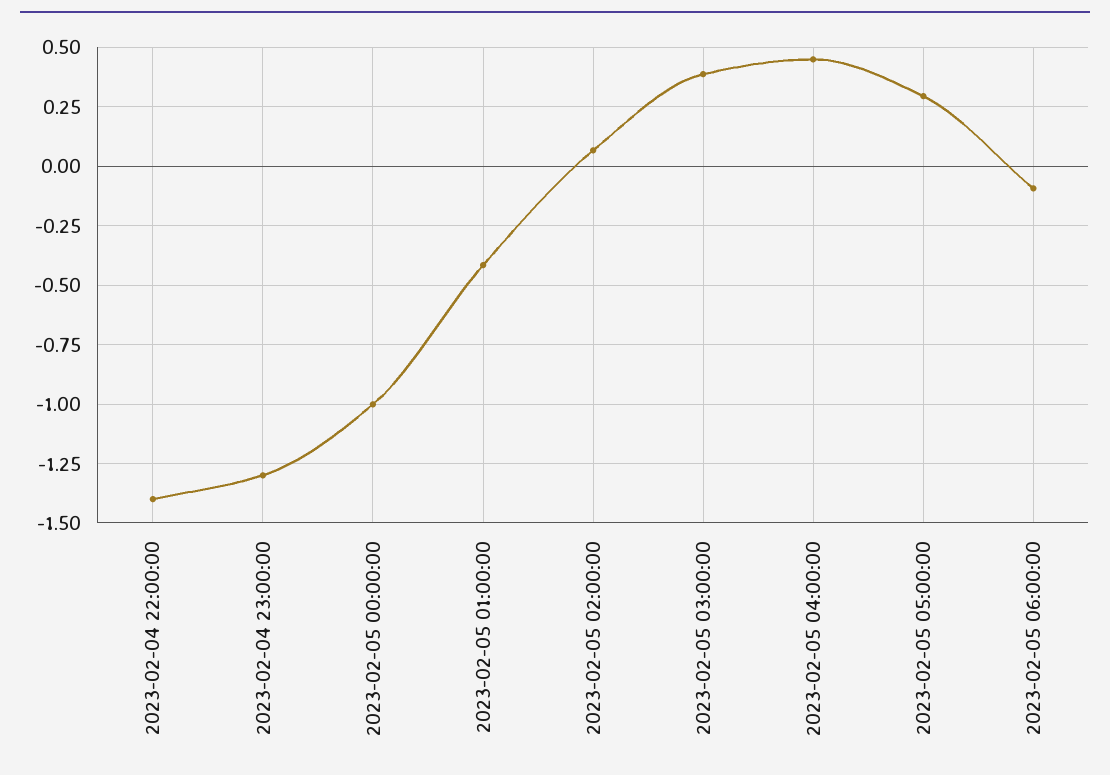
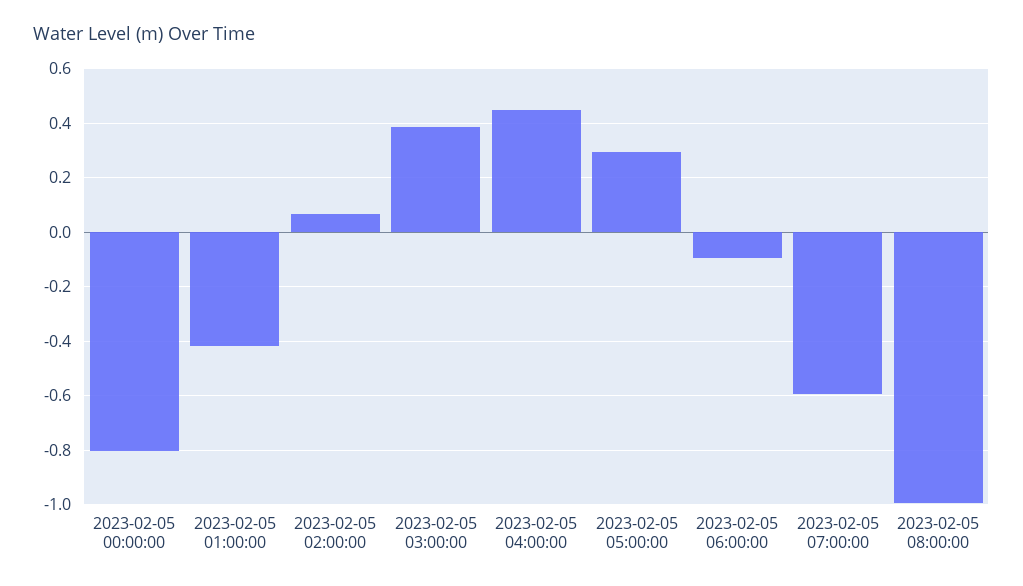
2023-02-04 22:00:00: -1.4 -> none
2023-02-04 23:00:00: -1.3 -> none
2023-02-05 00:00:00: -1 -> -0.8
2023-02-05 07:00:00: none -> -0.6
2023-02-05 08:00:00: none -> -1

